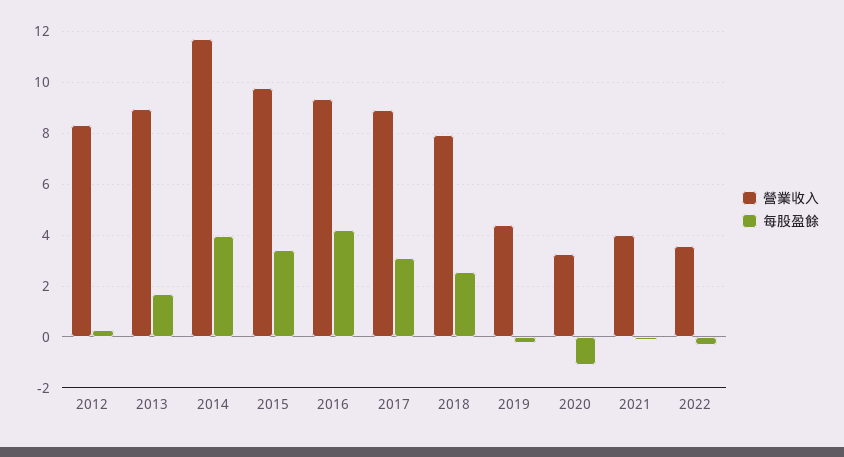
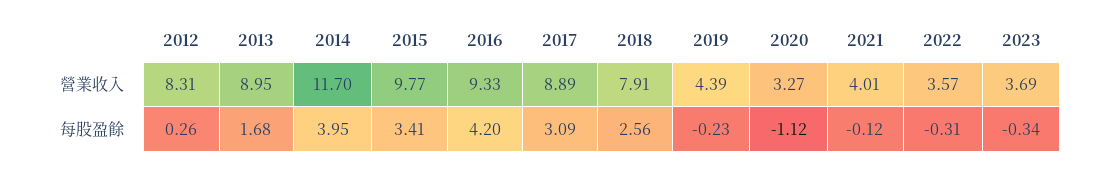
營業收入, 2023: none -> 3.69
每股盈餘, 2023: none -> -0.34

